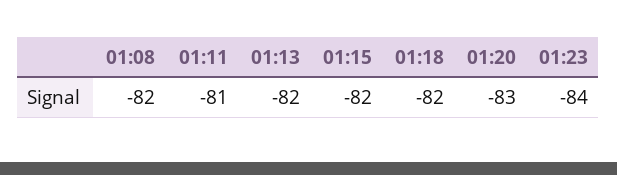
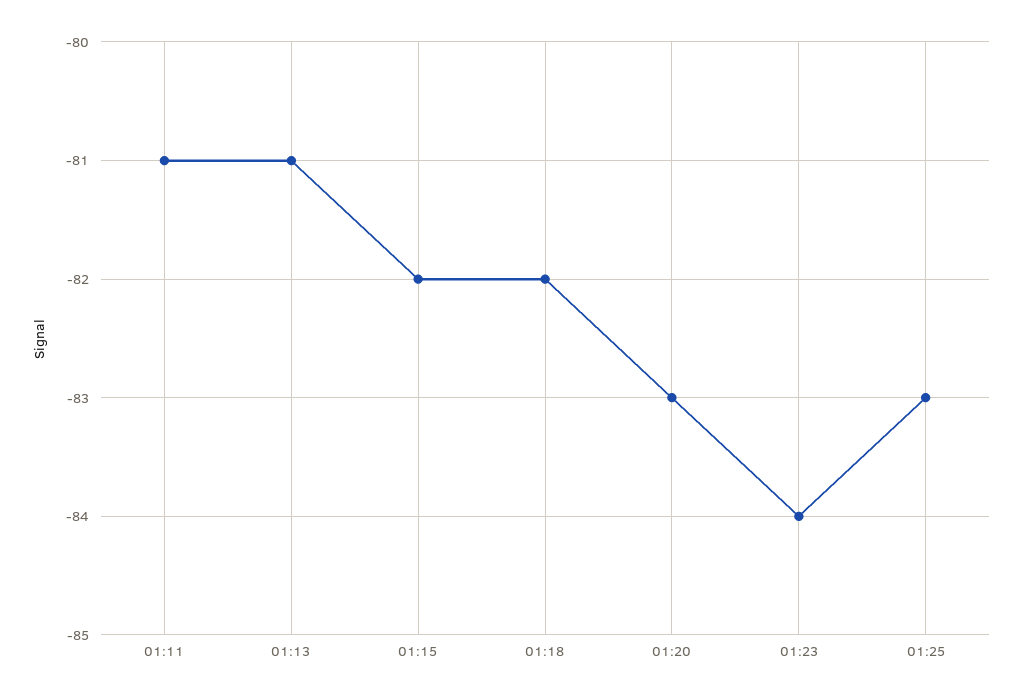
01:08: -82 -> none
01:13: -82 -> -81
01:25: none -> -83

